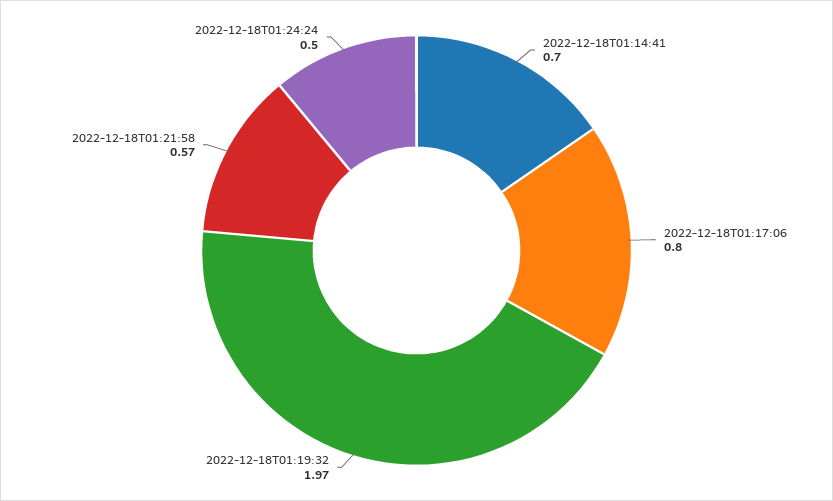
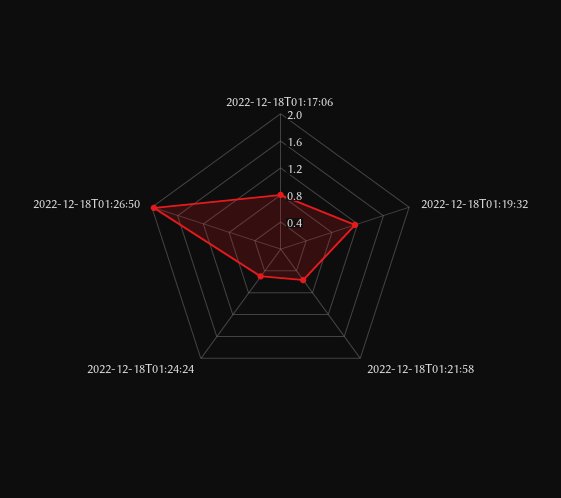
2022-12-18T01:14:41: 0.7 -> none
2022-12-18T01:19:32: 1.97 -> 1.2
2022-12-18T01:26:50: none -> 2

